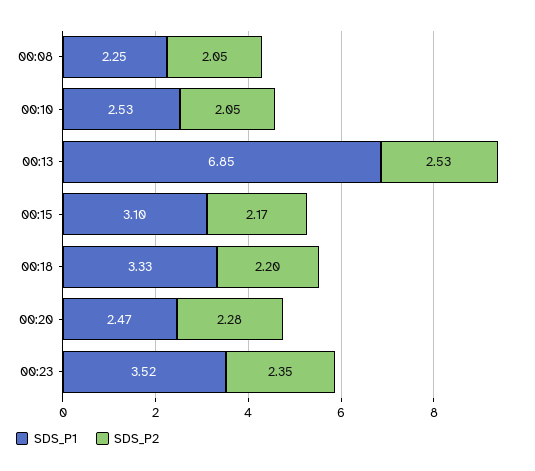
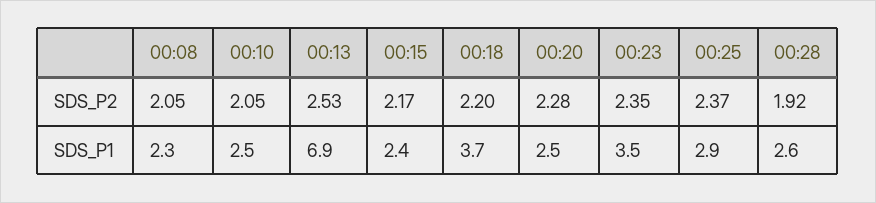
SDS_P1, 00:15: 3.1 -> 2.4
SDS_P1, 00:18: 3.33 -> 3.7
SDS_P2, 00:25: none -> 2.37
SDS_P2, 00:28: none -> 1.92
SDS_P1, 00:25: none -> 2.9
SDS_P1, 00:28: none -> 2.6

